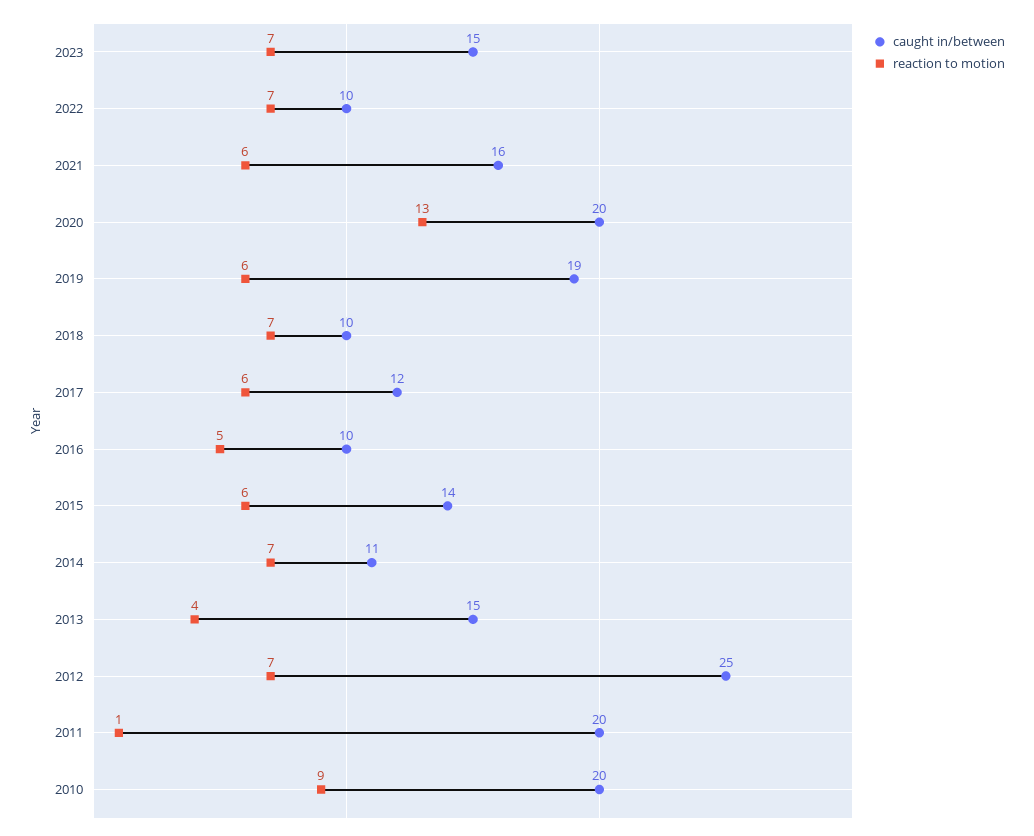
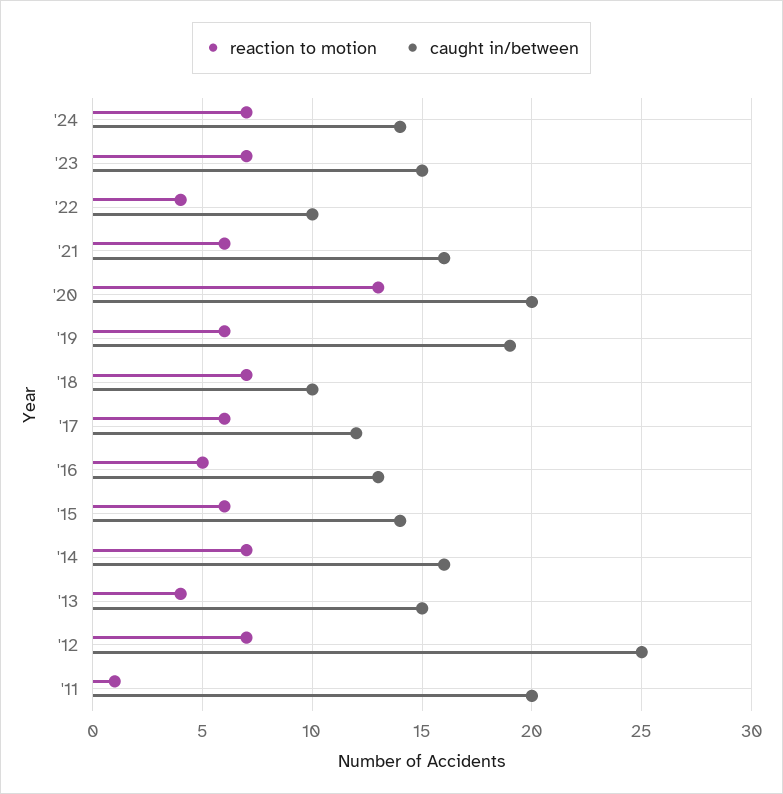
reaction to motion, 2022: 7 -> 4
caught in/between, 2016: 10 -> 13
caught in/between, 2014: 11 -> 16
caught in/between, 2010: 20 -> none
reaction to motion, 2010: 9 -> none
reaction to motion, '24: none -> 7
caught in/between, '24: none -> 14

